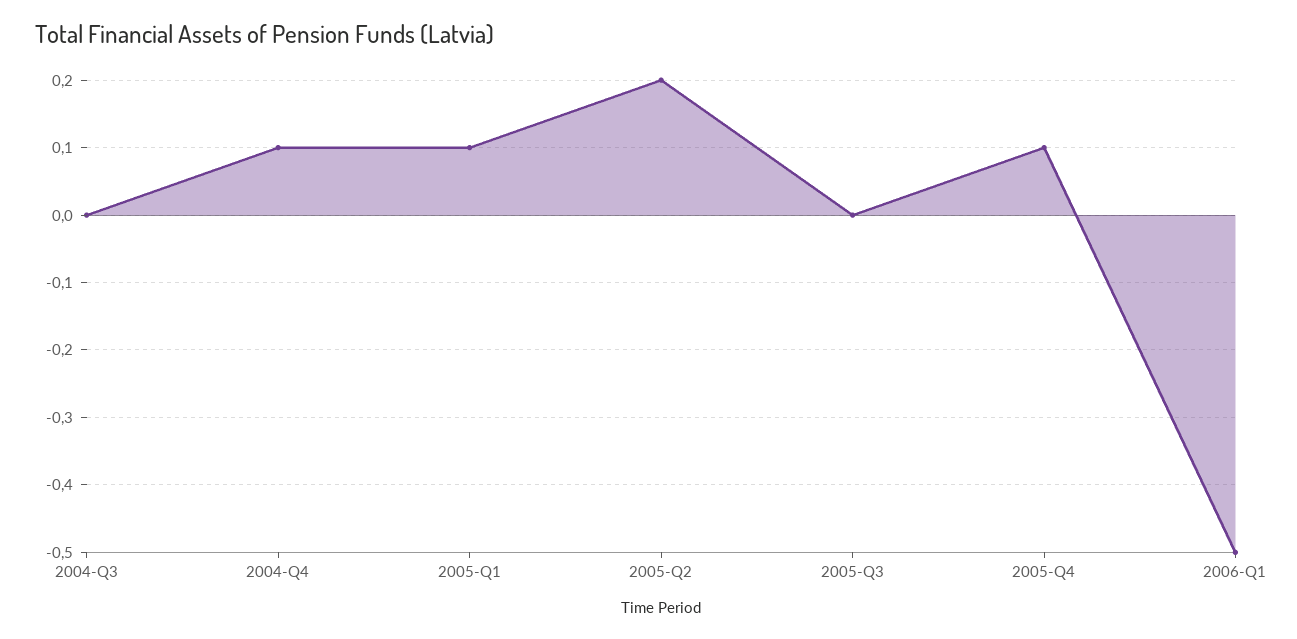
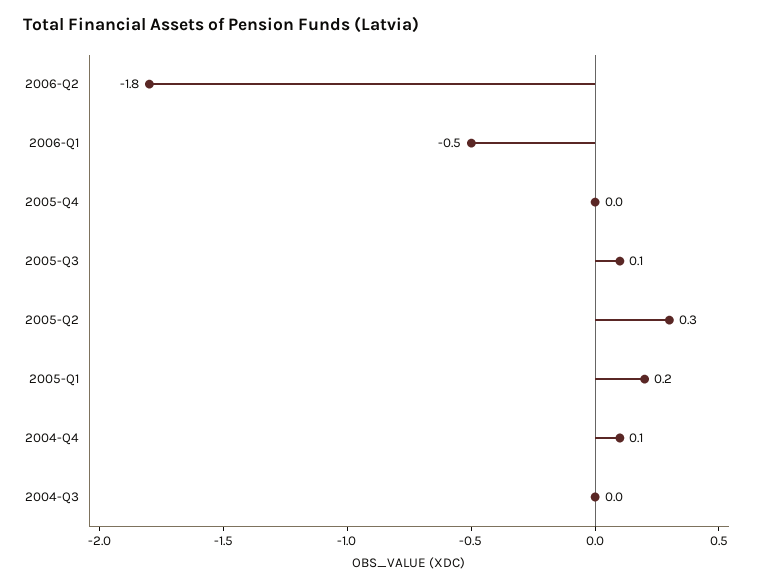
2005-Q1: 0.1 -> 0.2
2005-Q2: 0.2 -> 0.3
2005-Q3: 0 -> 0.1
2005-Q4: 0.1 -> 0
2006-Q2: none -> -1.8

